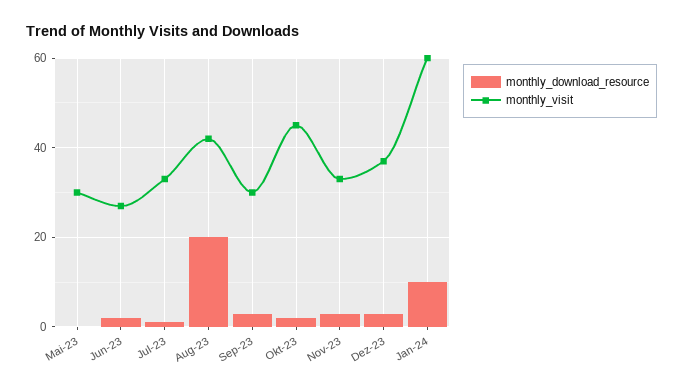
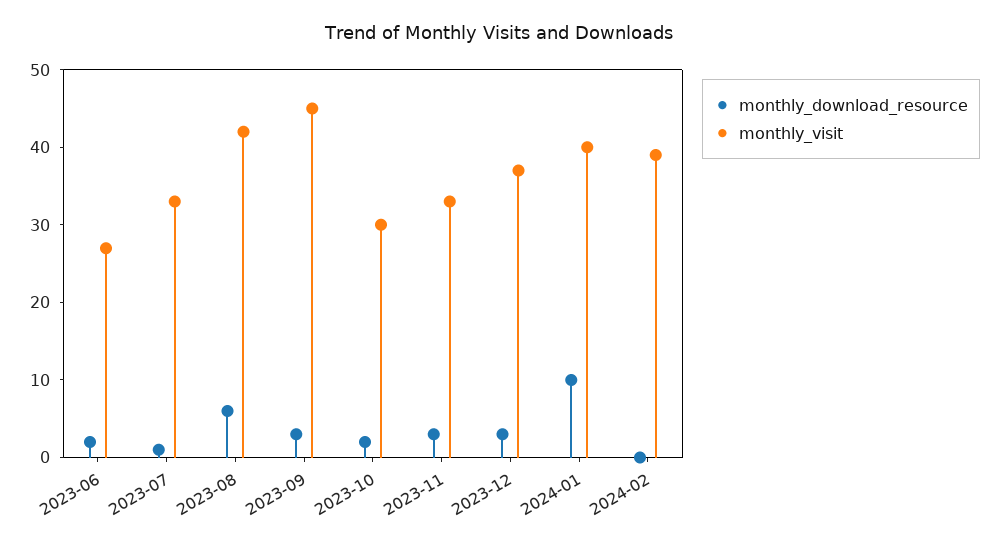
monthly_download_resource, Mai-23: 0 -> none
monthly_visit, Mai-23: 30 -> none
monthly_download_resource, Aug-23: 20 -> 5
monthly_visit, Sep-23: 30 -> 45
monthly_visit, Okt-23: 45 -> 30
monthly_visit, Jan-24: 60 -> 40
monthly_download_resource, 2024-02: none -> 0
monthly_visit, 2024-02: none -> 40

